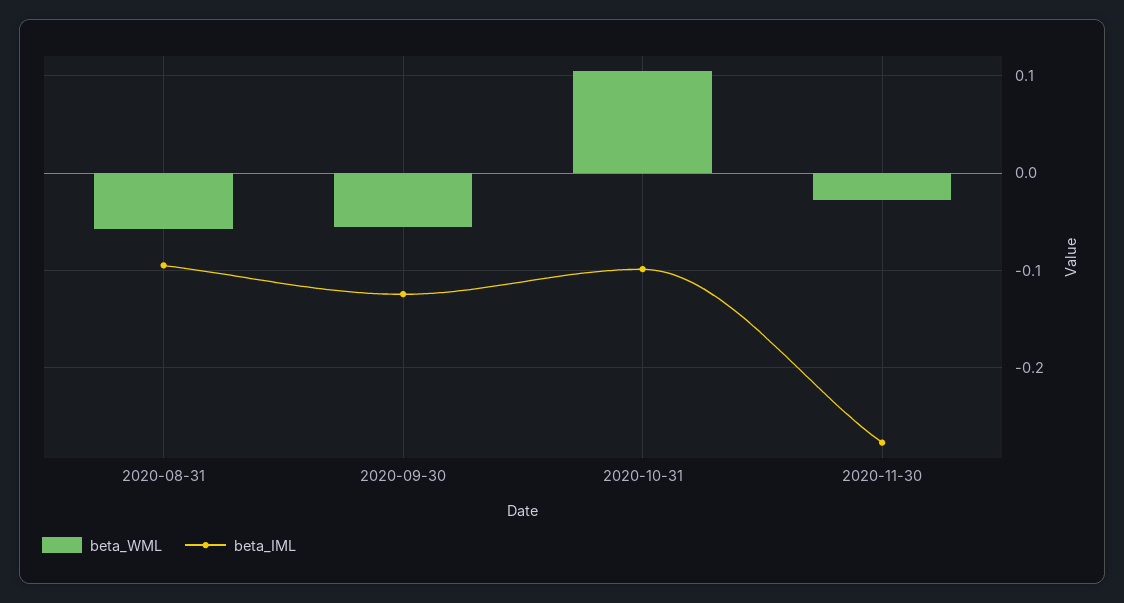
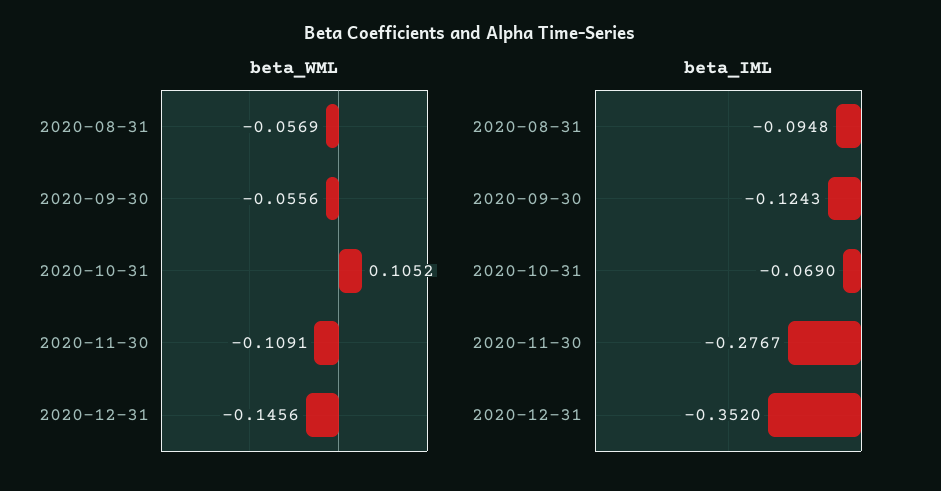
beta_IML, 2020-10-31: -0.1 -> -0.069
beta_WML, 2020-11-30: -0.03 -> -0.1091
beta_WML, 2020-12-31: none -> -0.1456
beta_IML, 2020-12-31: none -> -0.352

